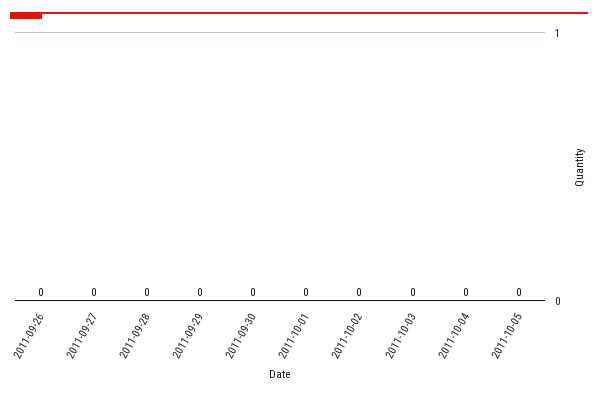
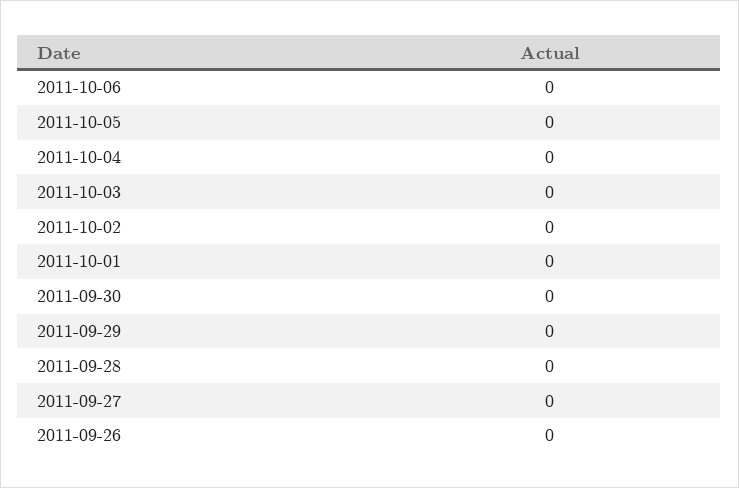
2011-10-06: none -> 0

